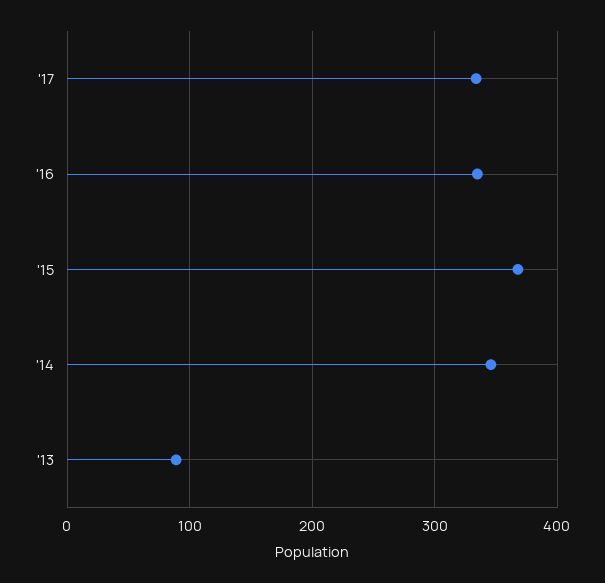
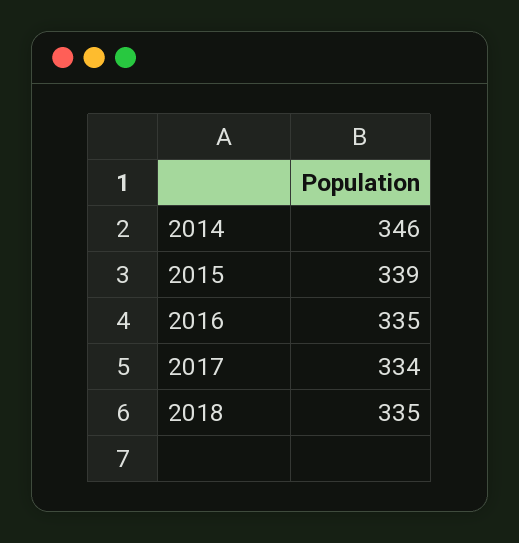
'15: 370 -> 339
'13: 90 -> none
2018: none -> 335

